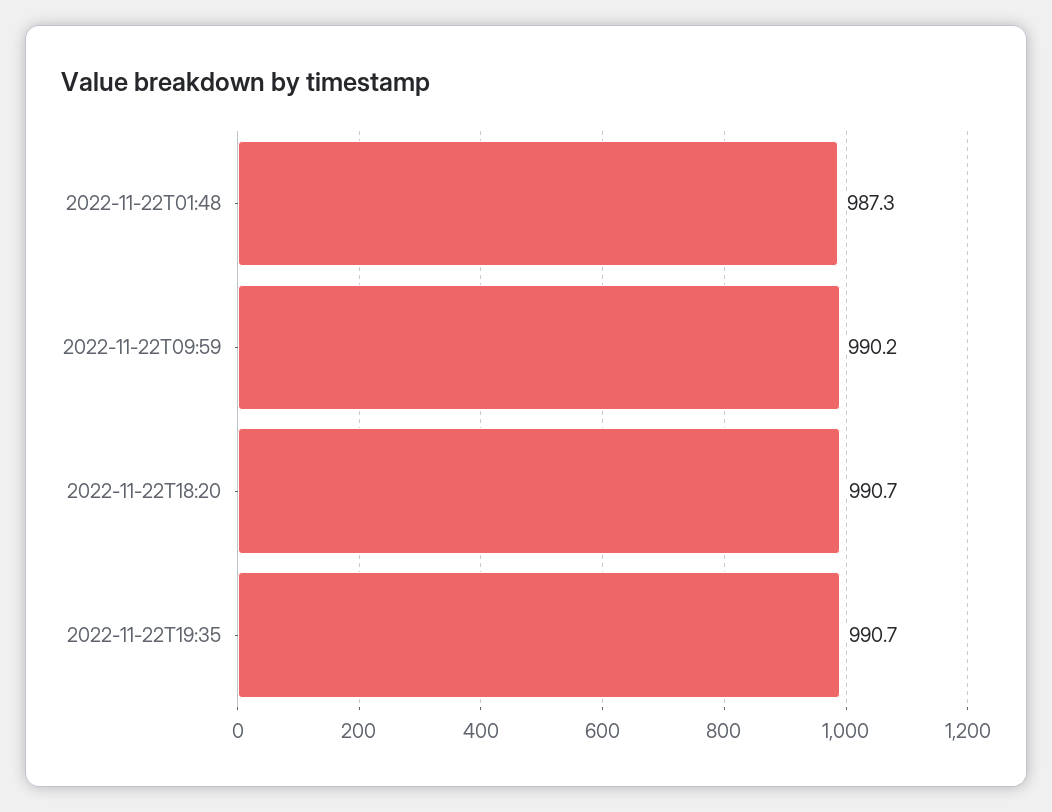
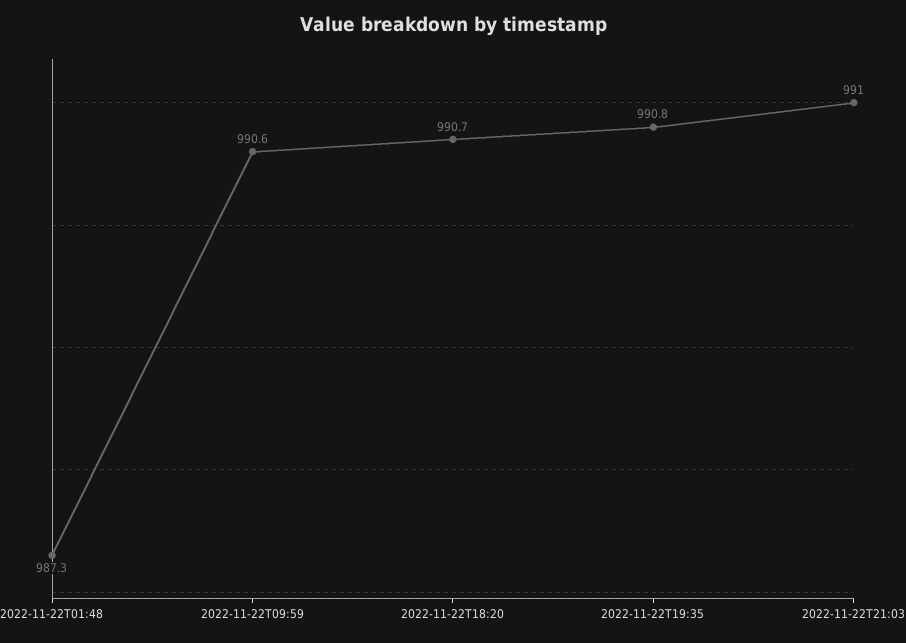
2022-11-22T09:59: 990.2 -> 990.6
2022-11-22T19:35: 990.7 -> 990.8
2022-11-22T21:03: none -> 991

